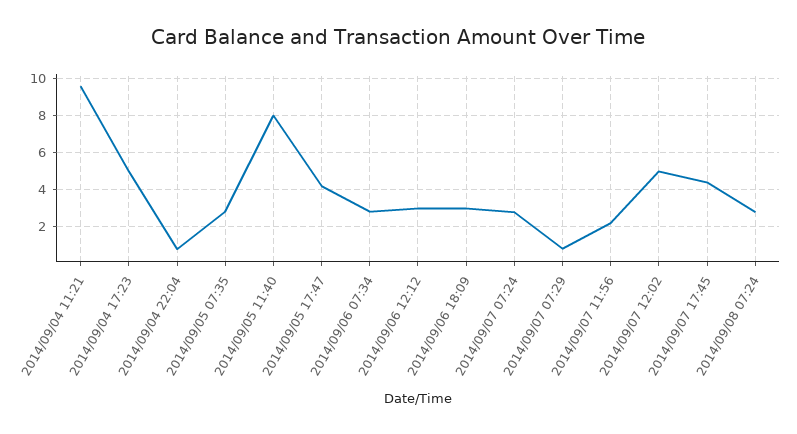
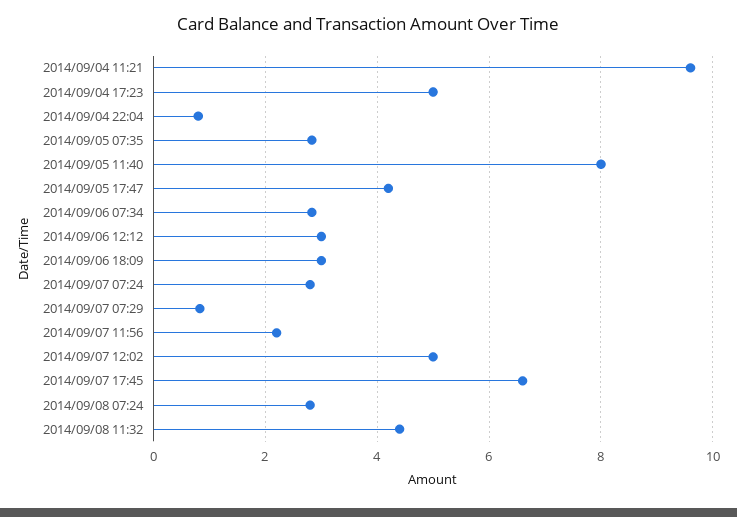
2014/09/07 17:45: 4.5 -> 6.6
2014/09/08 11:32: none -> 4.4

